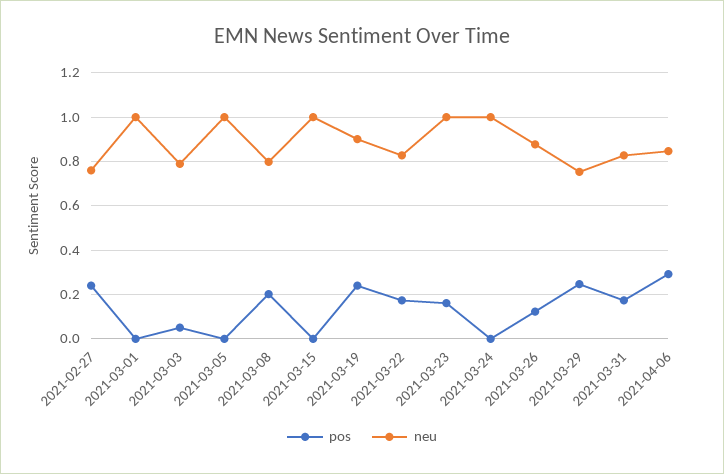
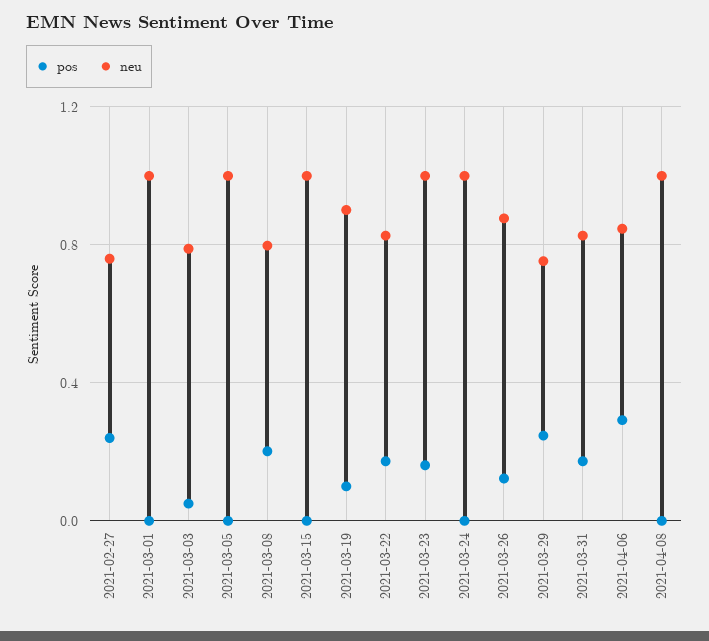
pos, 2021-03-19: 0.25 -> 0.1
pos, 2021-04-08: none -> 0
neu, 2021-04-08: none -> 1

